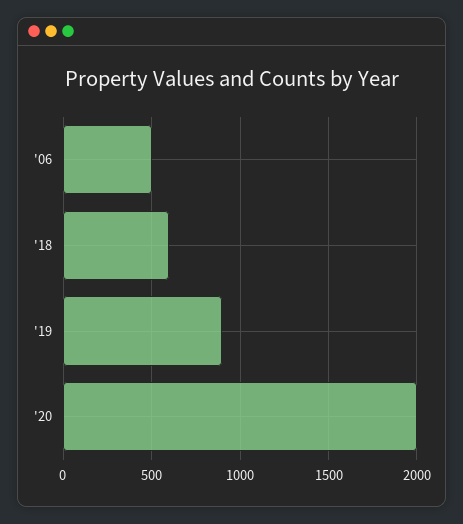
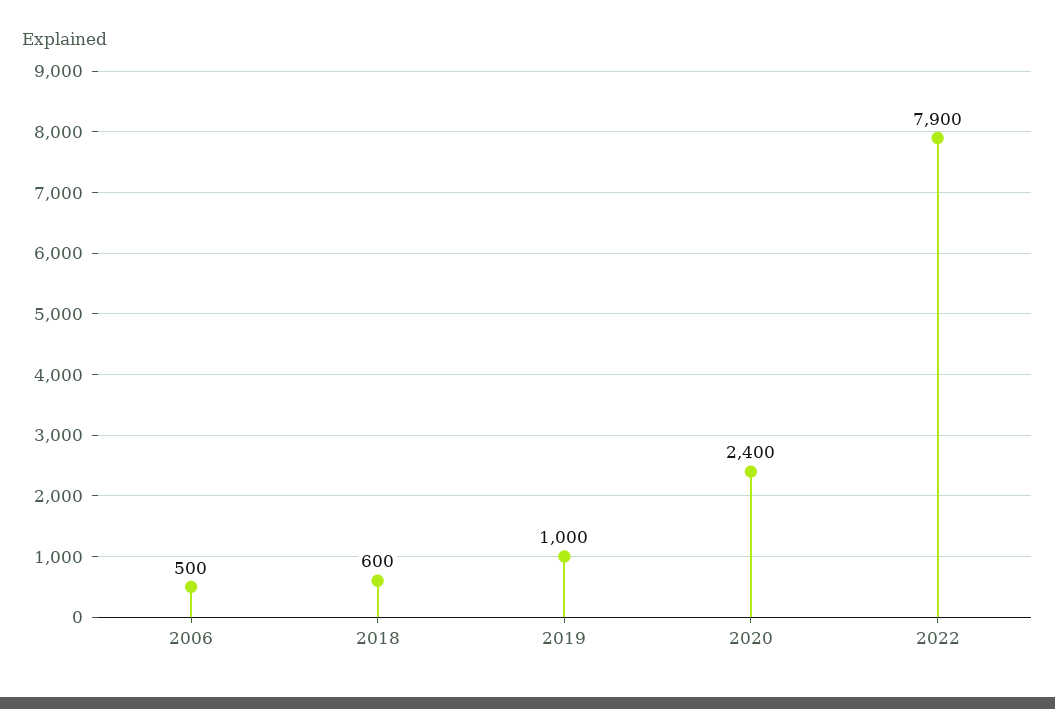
'19: 900 -> 1000
'20: 2000 -> 2400
2022: none -> 7900

